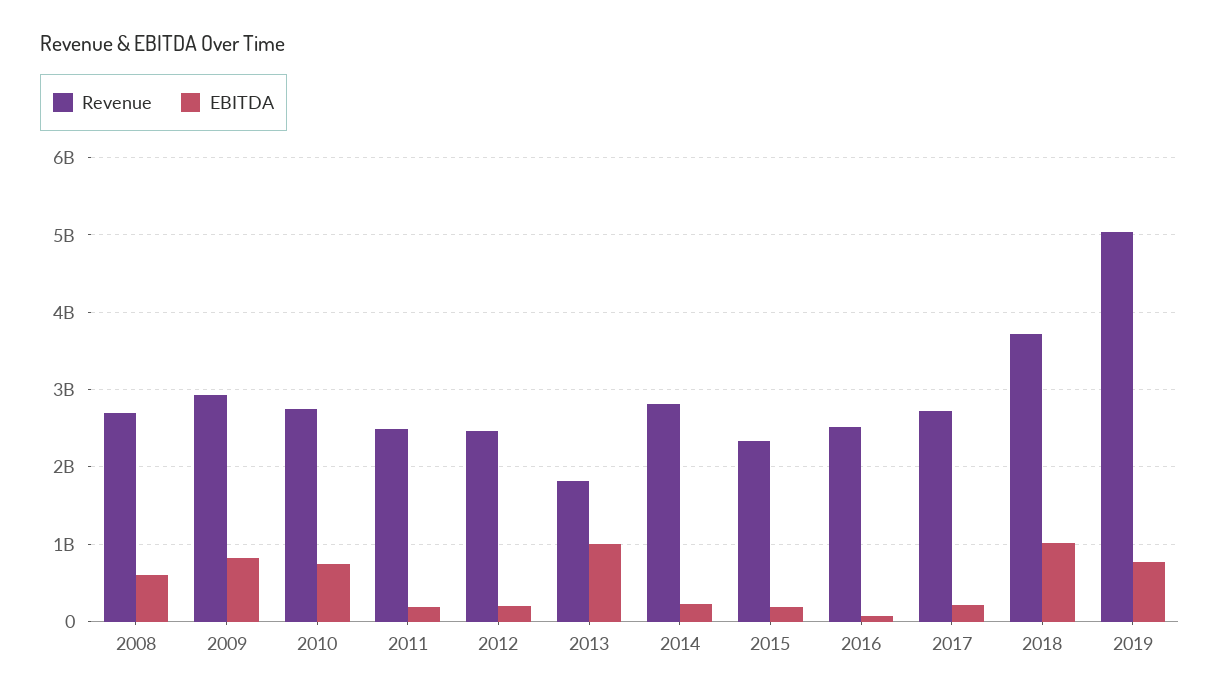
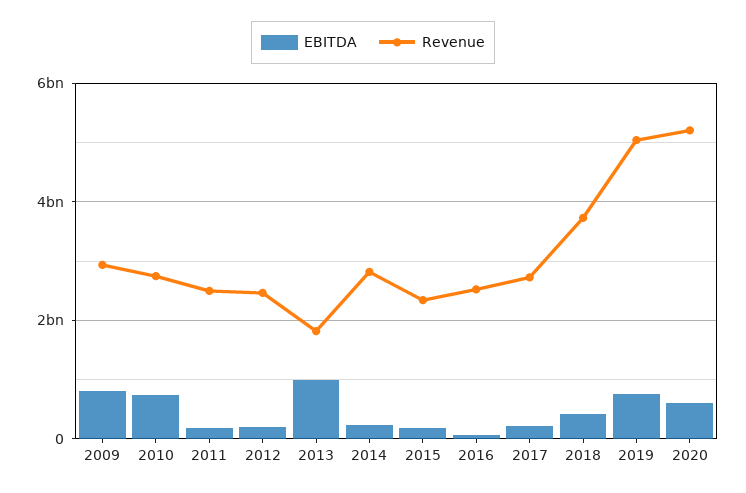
Revenue, 2008: 2700000000 -> none
EBITDA, 2008: 600000000 -> none
EBITDA, 2018: 1000000000 -> 400000000
EBITDA, 2020: none -> 600000000
Revenue, 2020: none -> 5200000000

